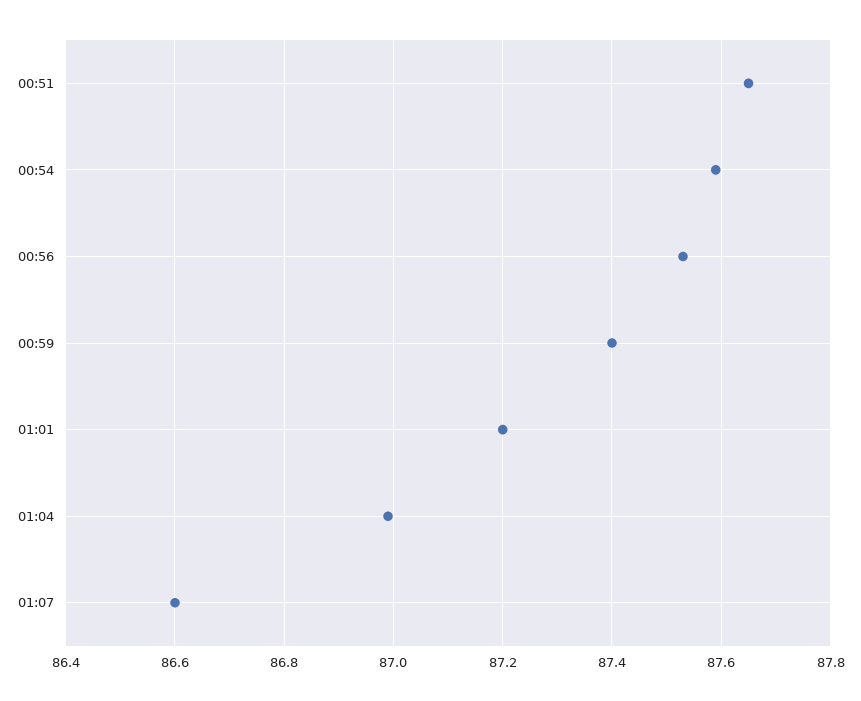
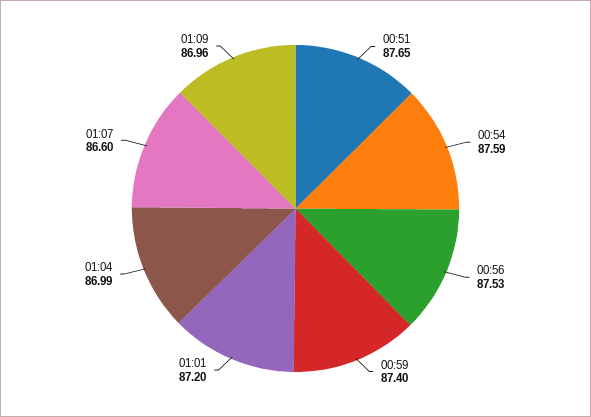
01:09: none -> 86.96

